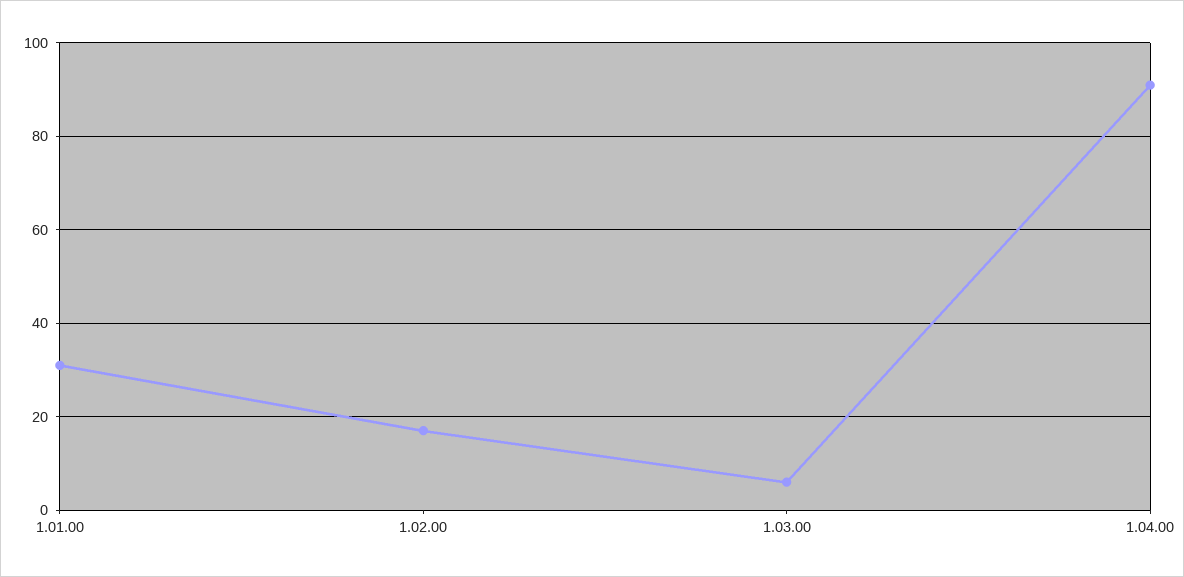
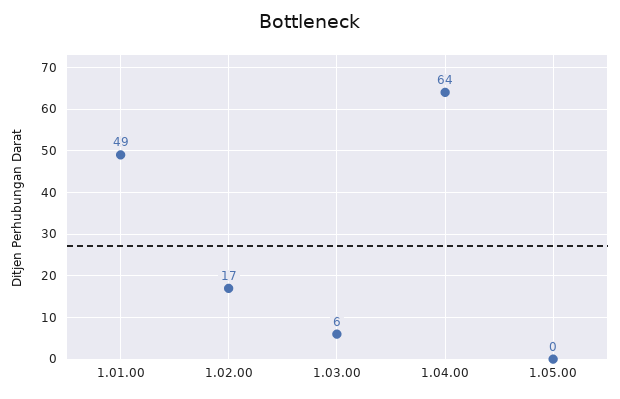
1.01.00: 30 -> 49
1.04.00: 90 -> 64
1.05.00: none -> 0

